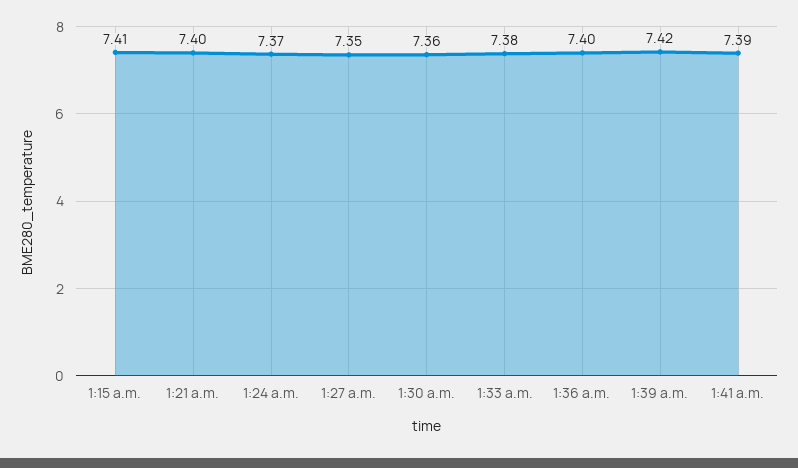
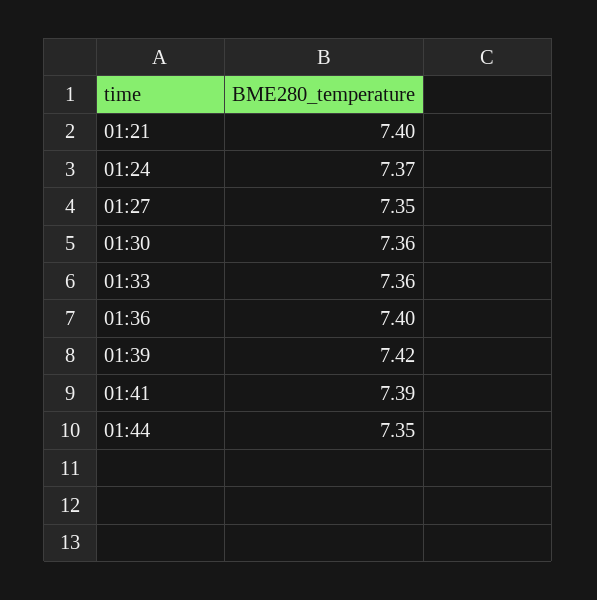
1:15 a.m.: 7.41 -> none
1:33 a.m.: 7.38 -> 7.36
01:44: none -> 7.35

